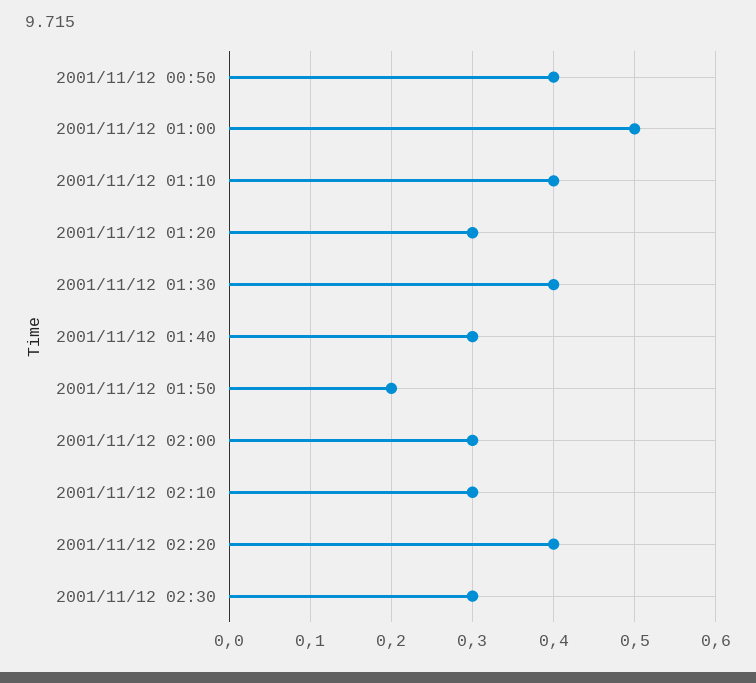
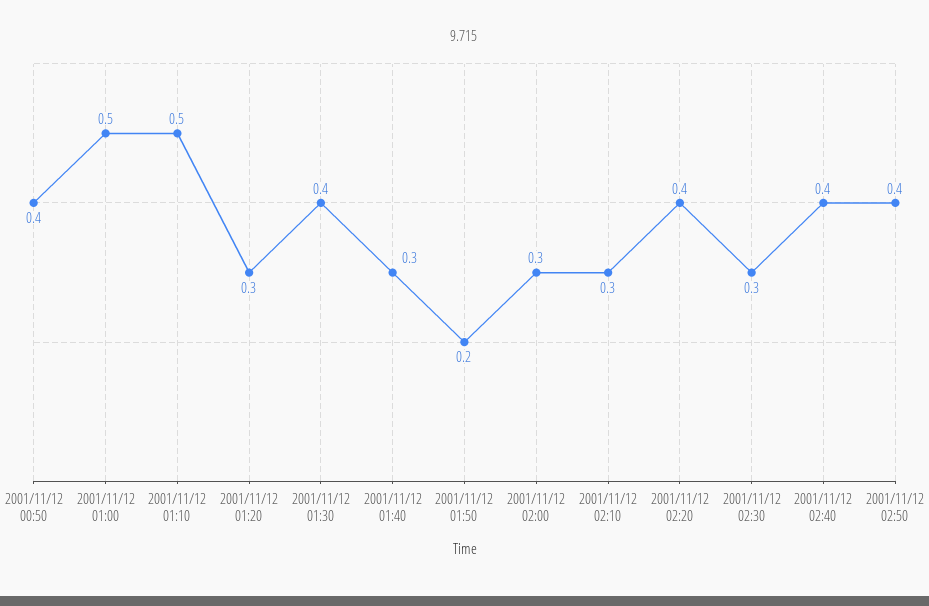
2001/11/12 01:10: 0.4 -> 0.5
2001/11/12 02:40: none -> 0.4
2001/11/12 02:50: none -> 0.4

